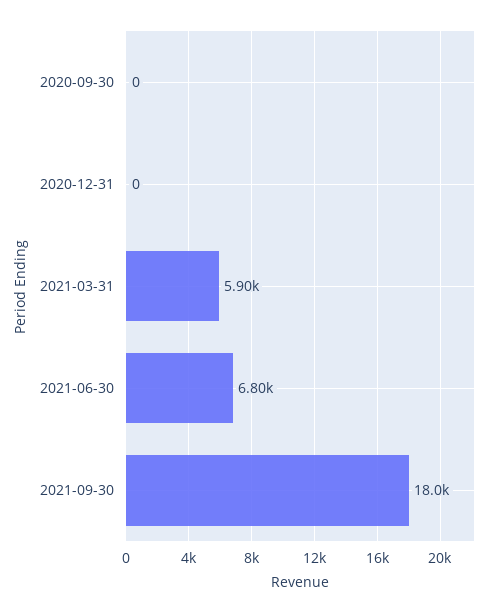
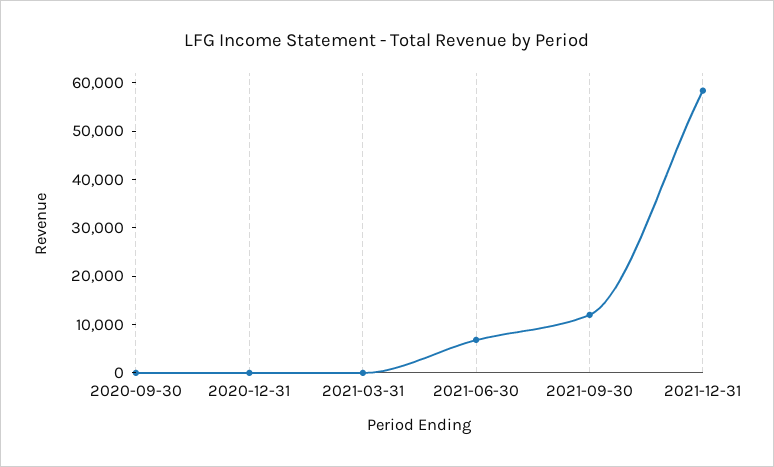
2021-03-31: 5900 -> 0
2021-09-30: 18000 -> 12000
2021-12-31: none -> 58000

